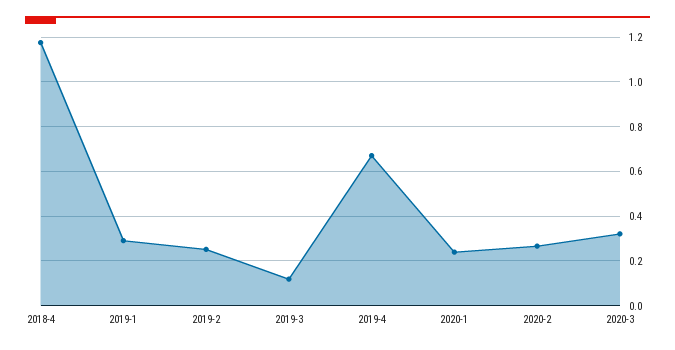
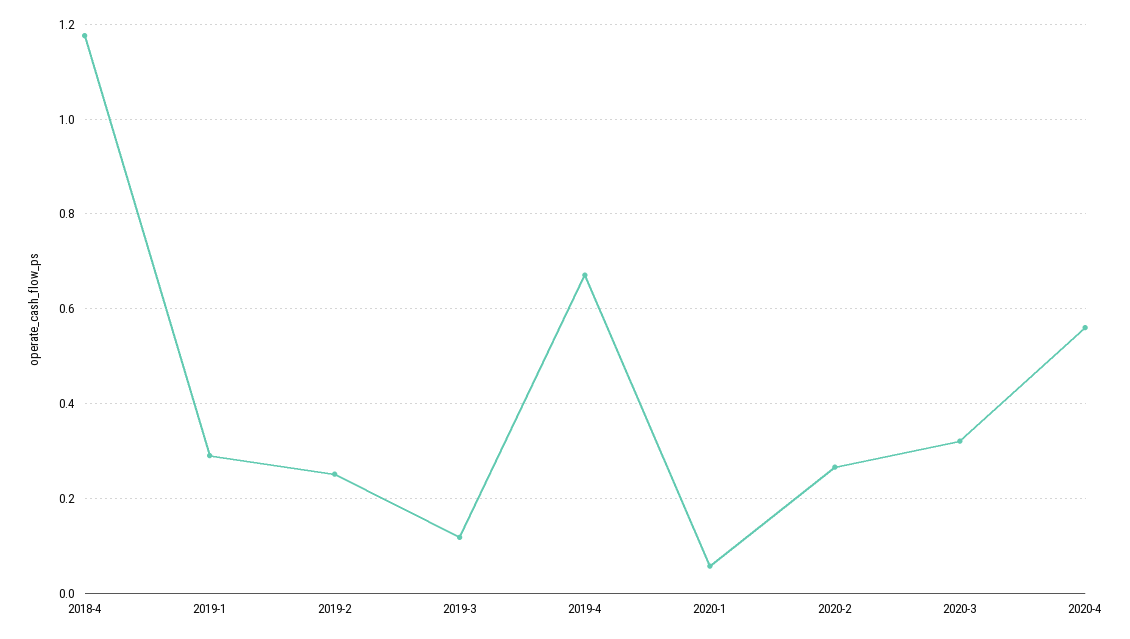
2020-1: 0.25 -> 0.06
2020-4: none -> 0.56

